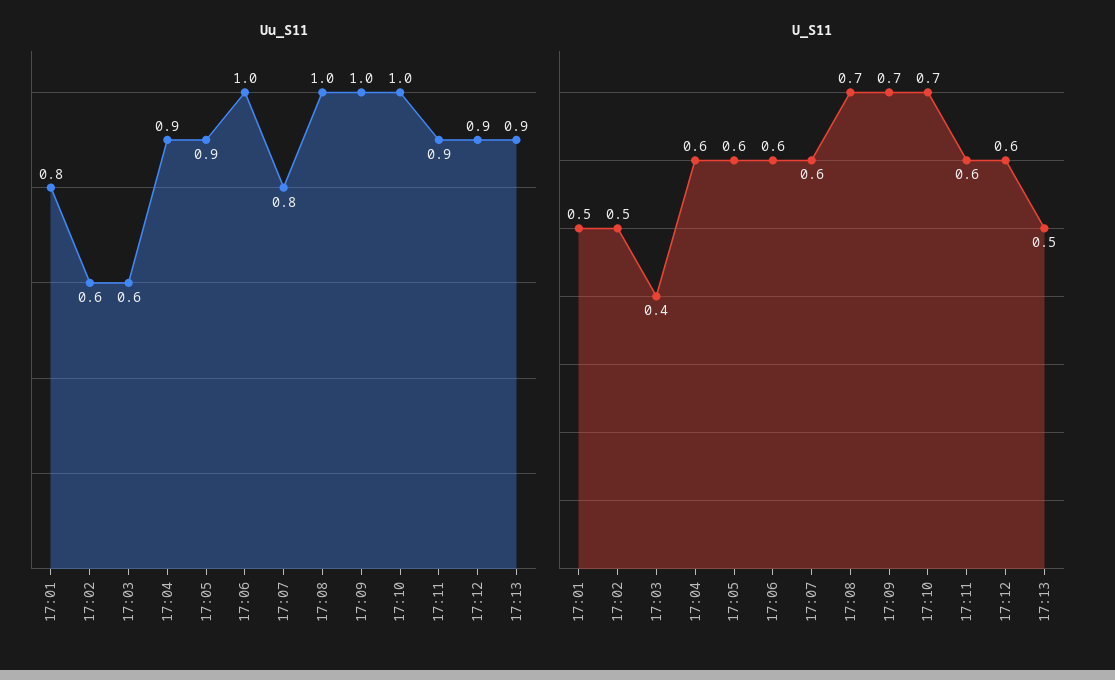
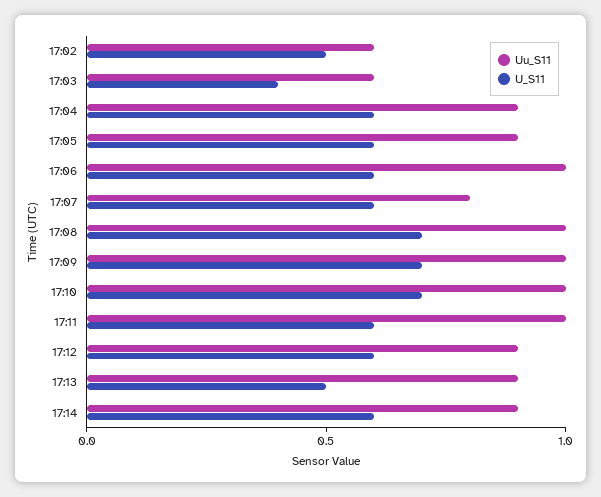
Uu_S11, 17:01: 0.8 -> none
Uu_S11, 17:11: 0.9 -> 1
U_S11, 17:01: 0.5 -> none
Uu_S11, 17:14: none -> 0.9
U_S11, 17:14: none -> 0.6

